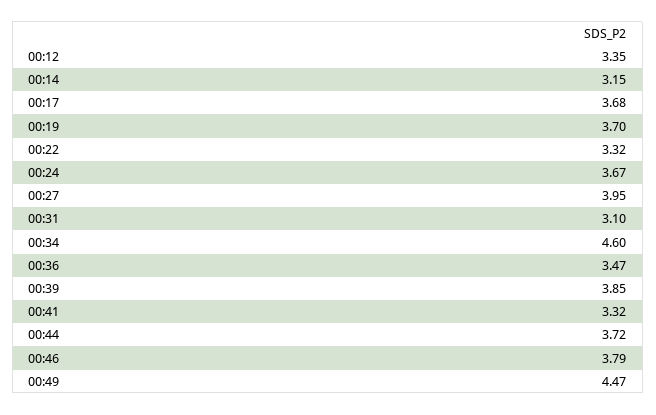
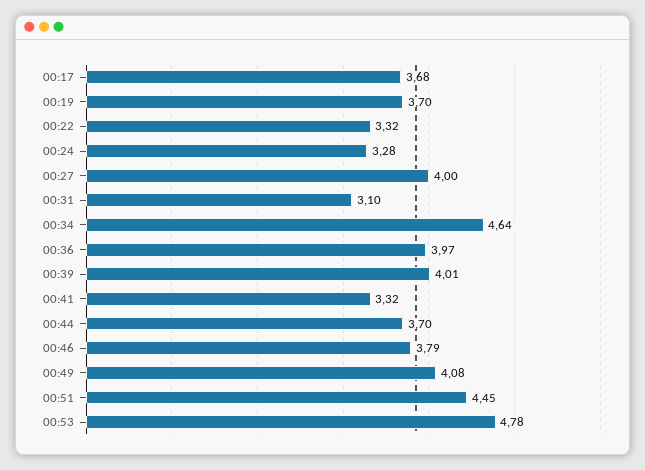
00:12: 3.35 -> none
00:14: 3.15 -> none
00:24: 3.67 -> 3.28
00:27: 3.95 -> 4
00:34: 4.6 -> 4.64
00:36: 3.47 -> 3.97
00:39: 3.85 -> 4.01
00:44: 3.72 -> 3.7
00:49: 4.47 -> 4.08
00:51: none -> 4.45
00:53: none -> 4.78

